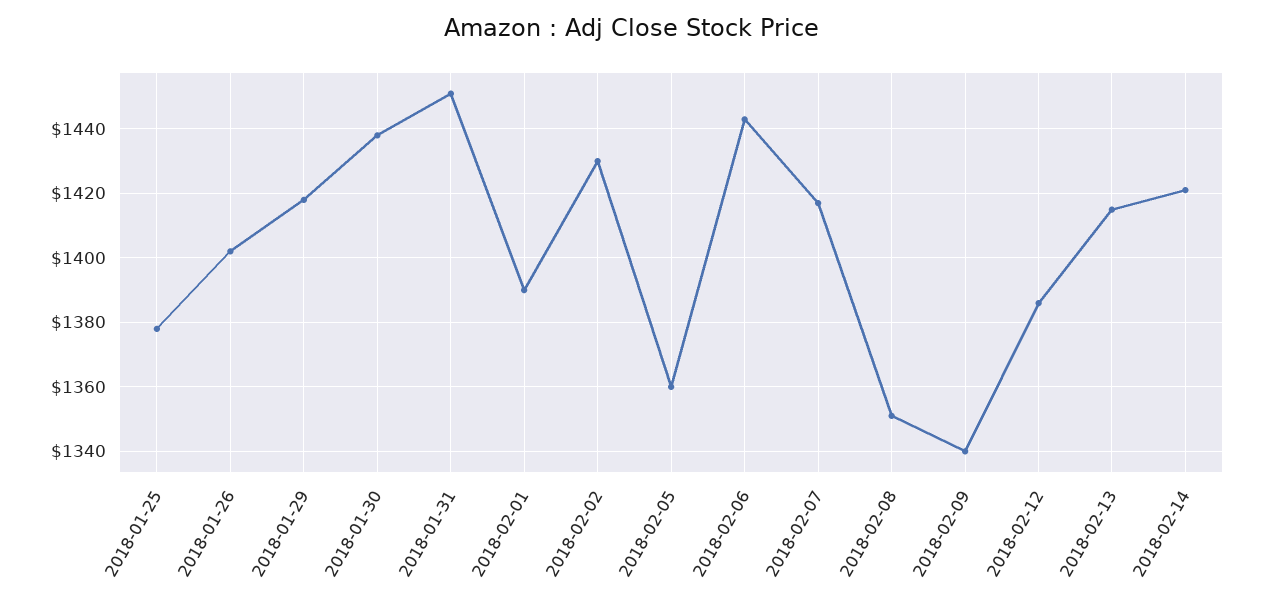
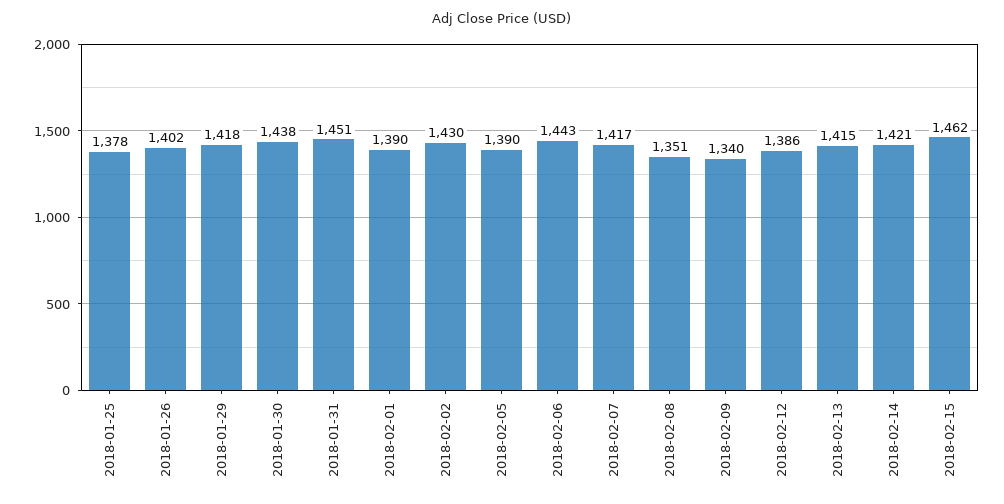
2018-02-05: 1360 -> 1390
2018-02-15: none -> 1462

